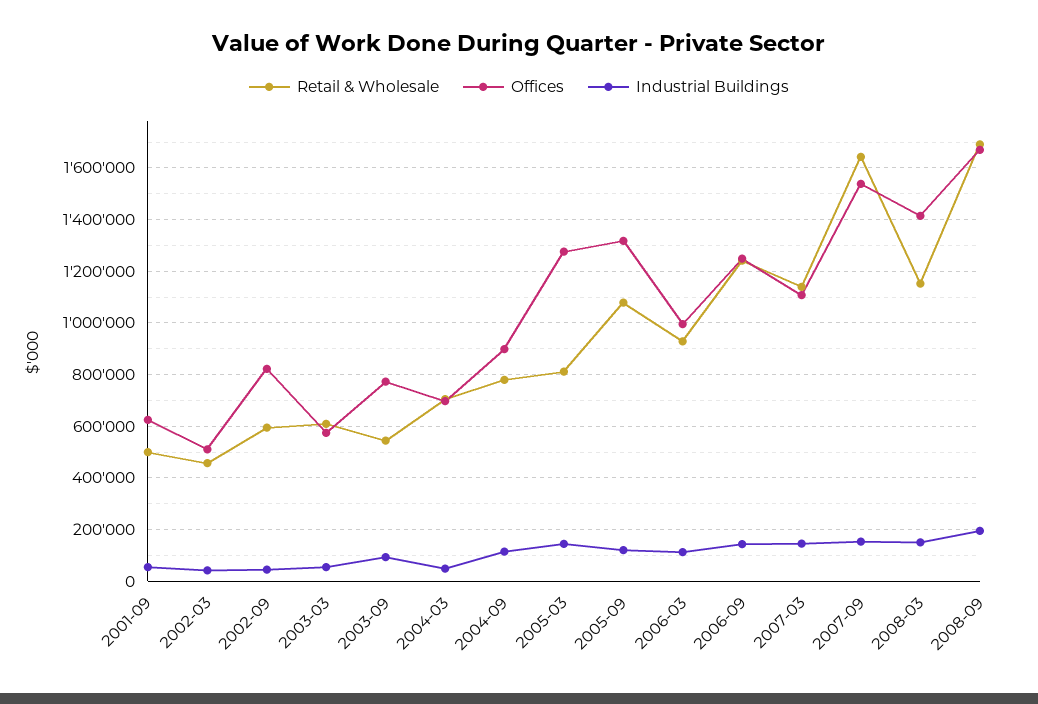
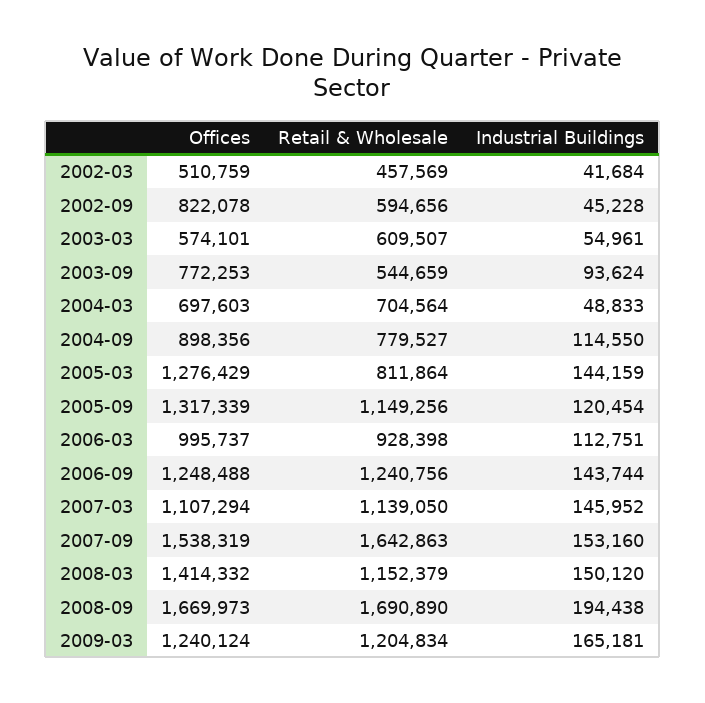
Retail & Wholesale, 2001-09: 500000 -> none
Offices, 2001-09: 625000 -> none
Industrial Buildings, 2001-09: 50000 -> none
Retail & Wholesale, 2005-09: 1075000 -> 1149256
Offices, 2009-03: none -> 1240124
Retail & Wholesale, 2009-03: none -> 1204834
Industrial Buildings, 2009-03: none -> 165181

